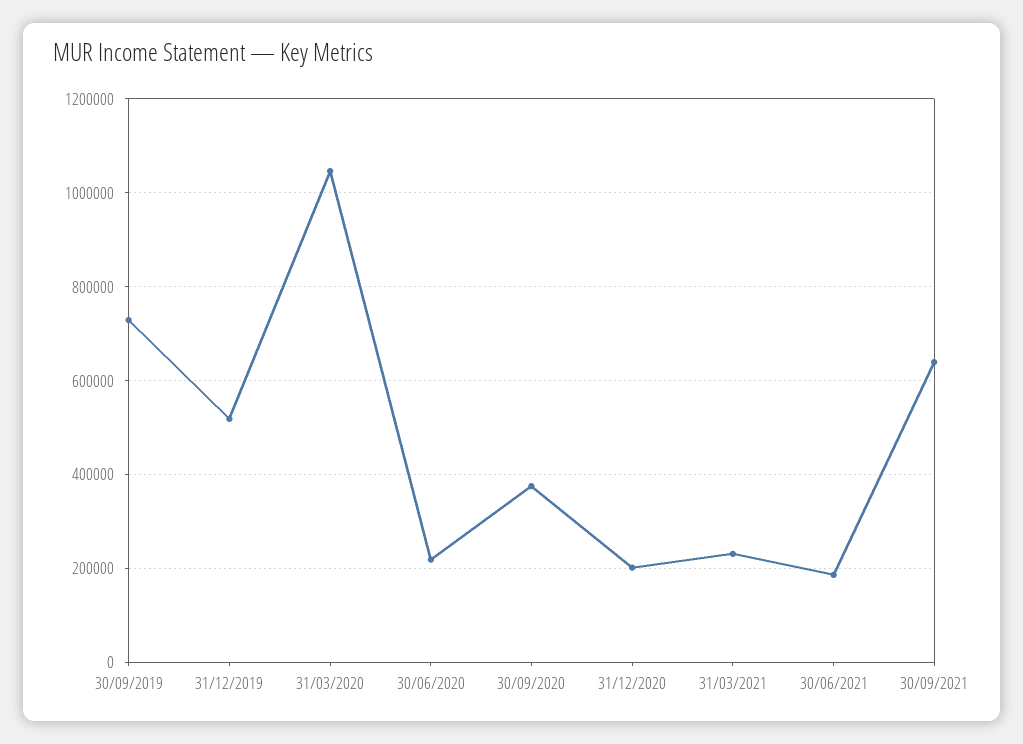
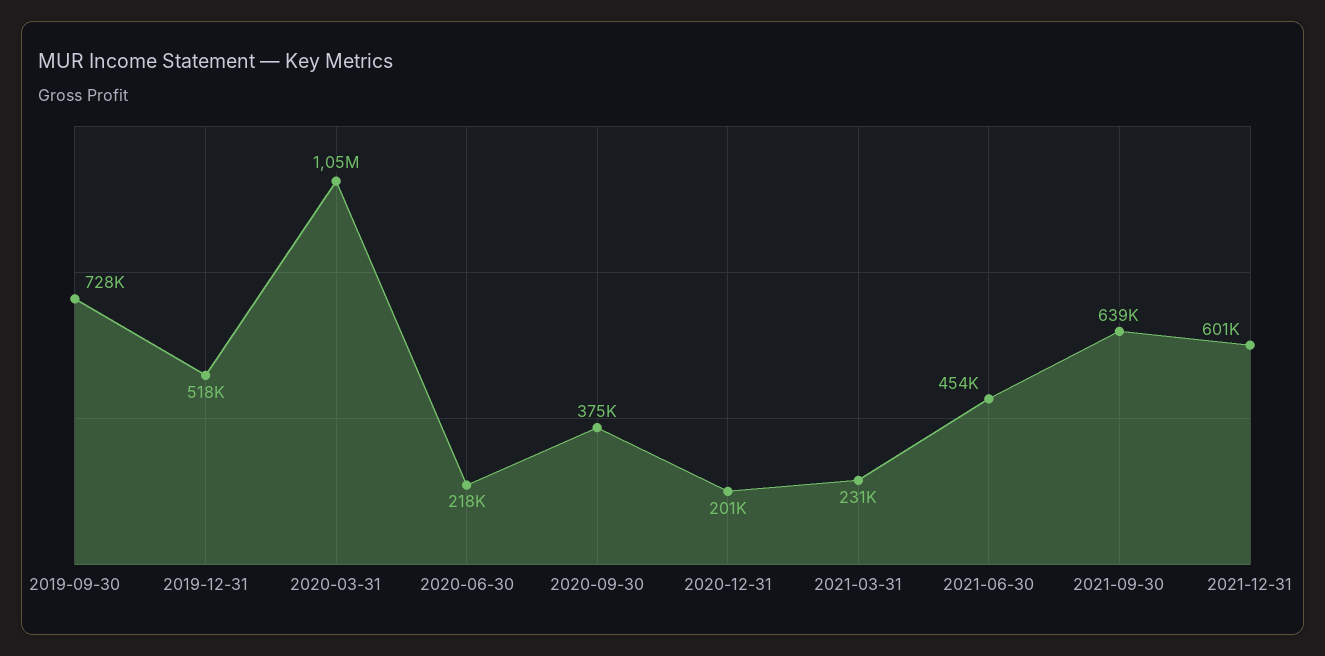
30/06/2021: 180000 -> 454000
2021-12-31: none -> 601000

